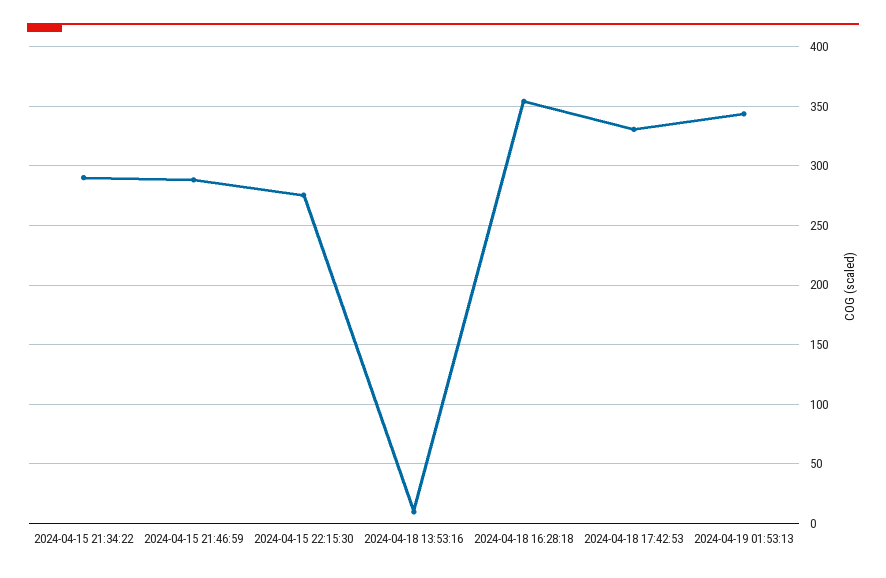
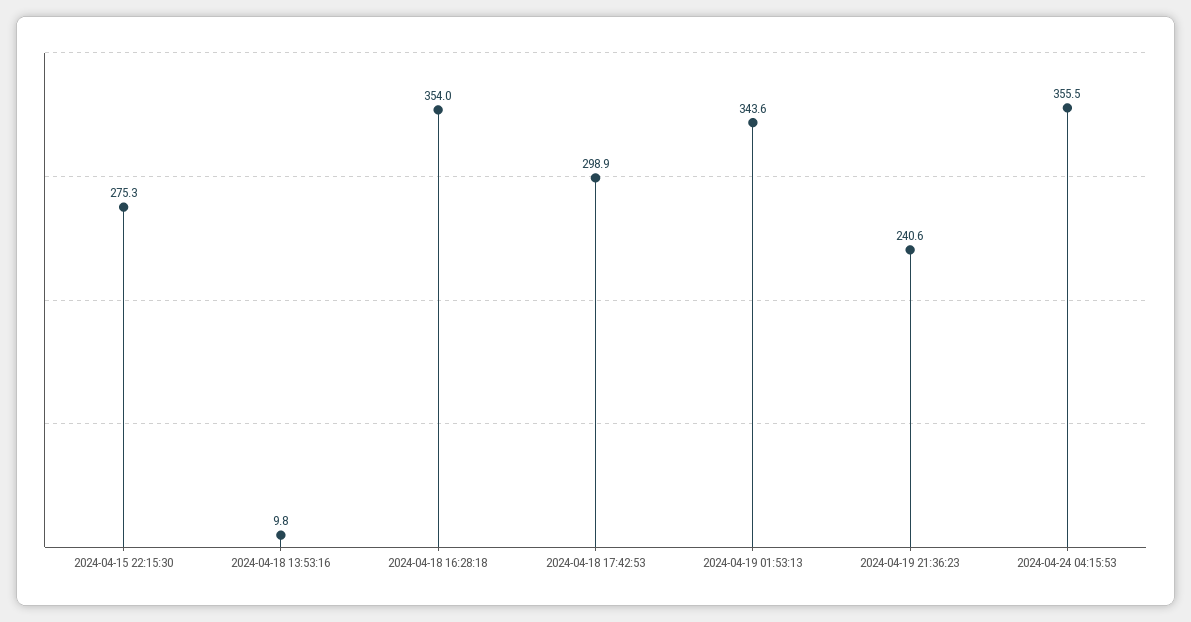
2024-04-15 21:34:22: 290 -> none
2024-04-15 21:46:59: 290 -> none
2024-04-18 17:42:53: 330 -> 298.9
2024-04-19 21:36:23: none -> 240.6
2024-04-24 04:15:53: none -> 355.5

